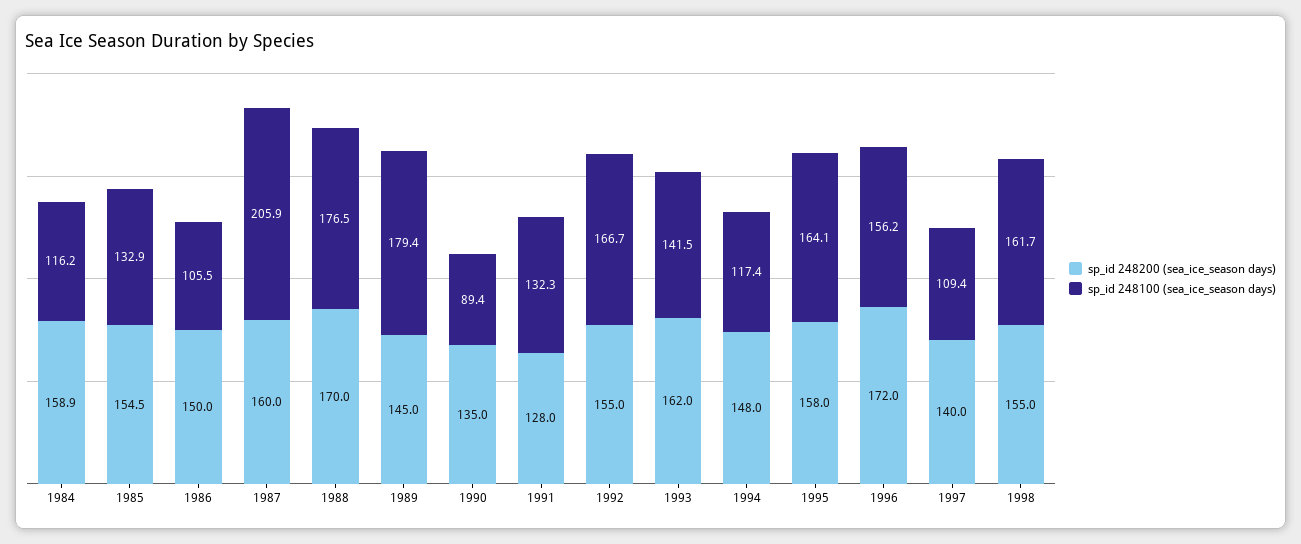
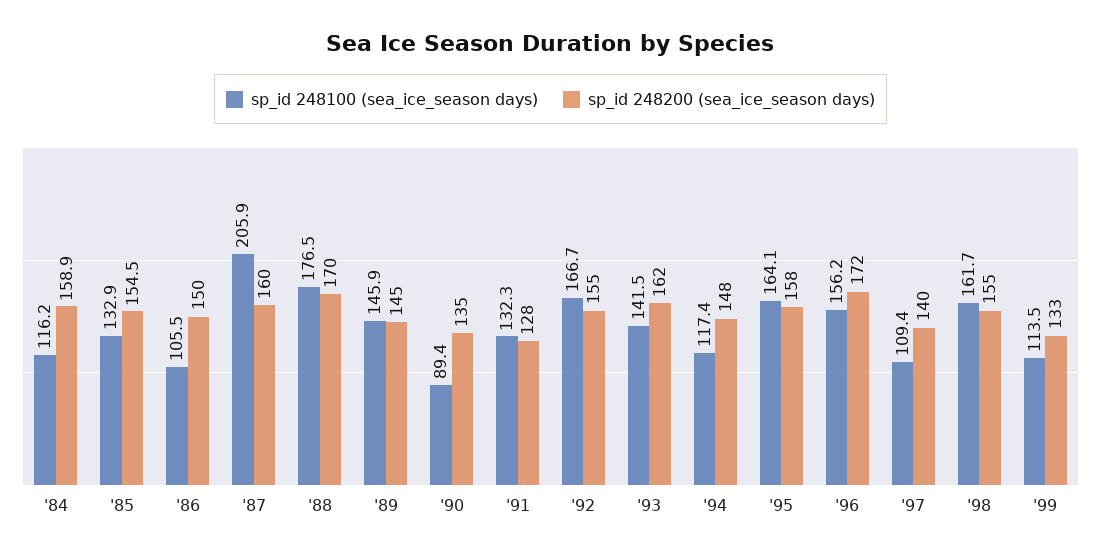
sp_id 248100 (sea_ice_season days), 1989: 179.4 -> 145.9
sp_id 248100 (sea_ice_season days), '99: none -> 113.5
sp_id 248200 (sea_ice_season days), '99: none -> 133

